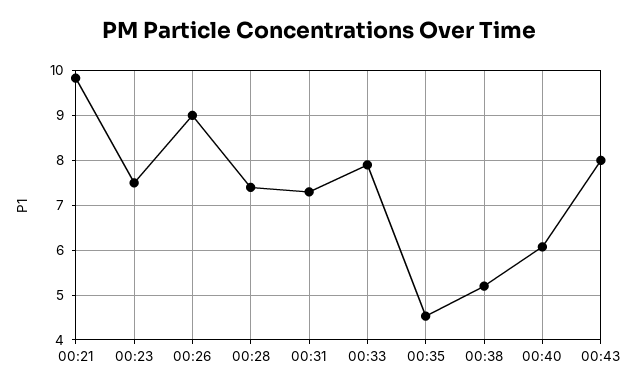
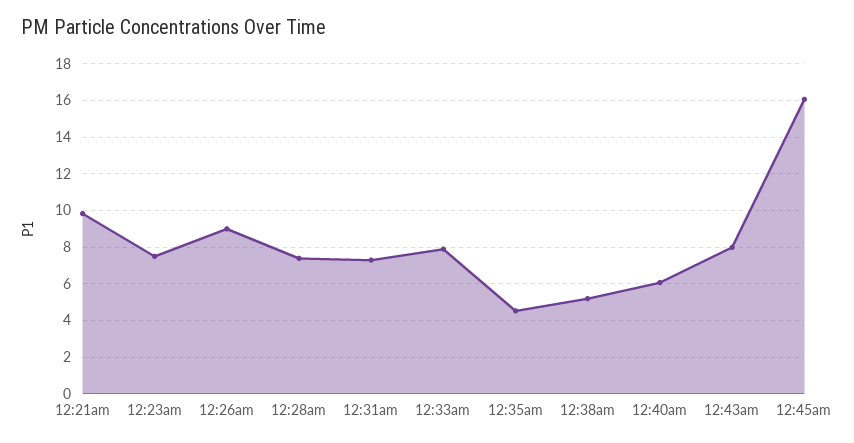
12:45am: none -> 16

